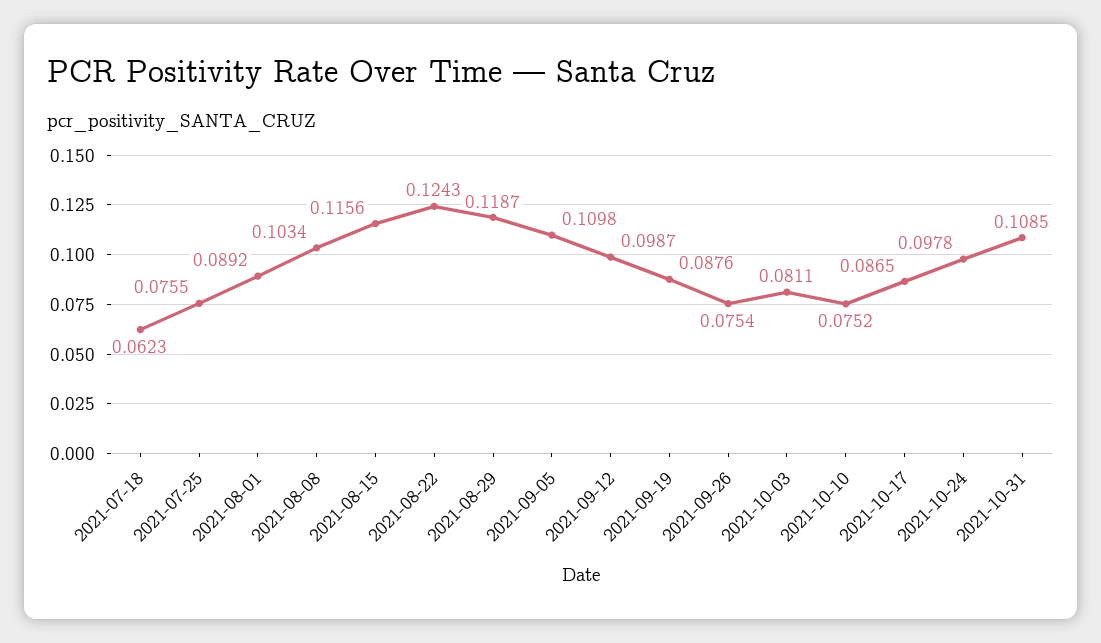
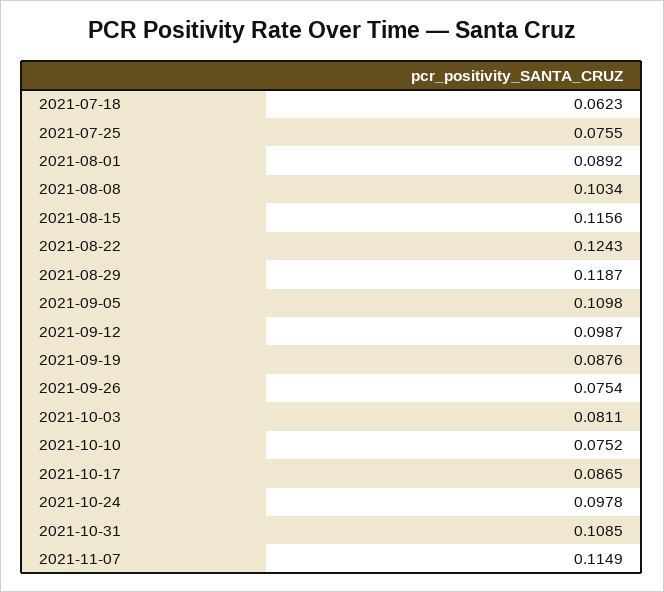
2021-11-07: none -> 0.1149

